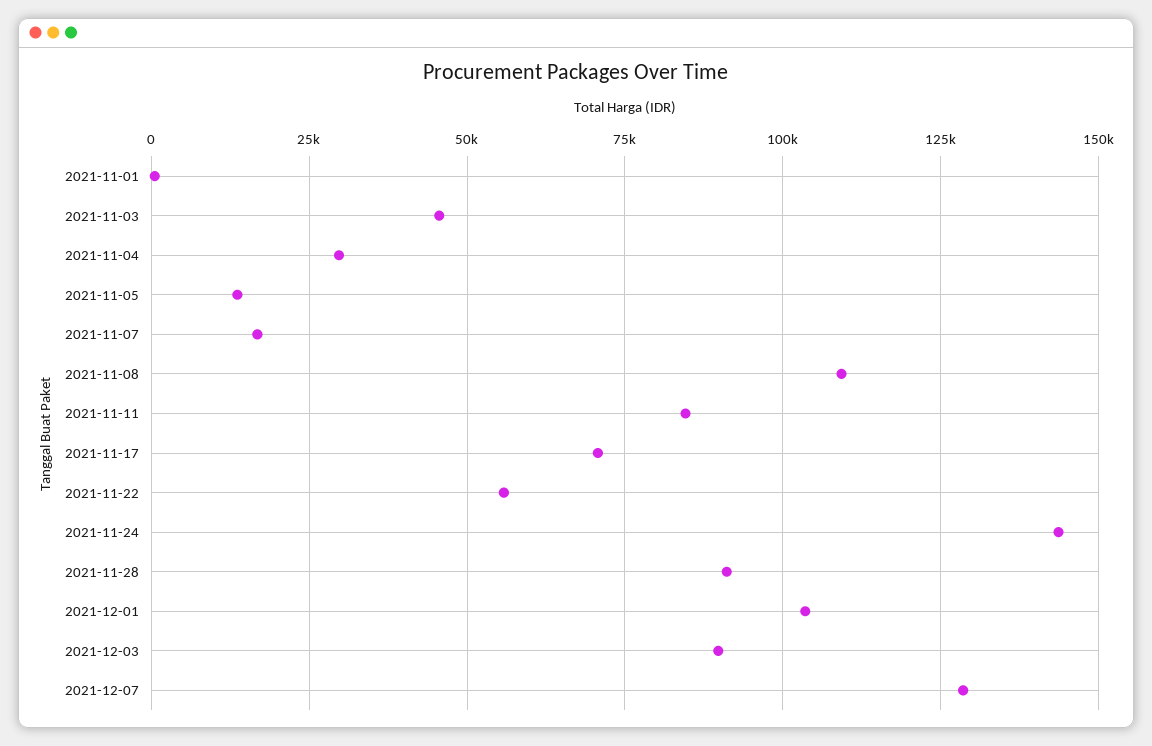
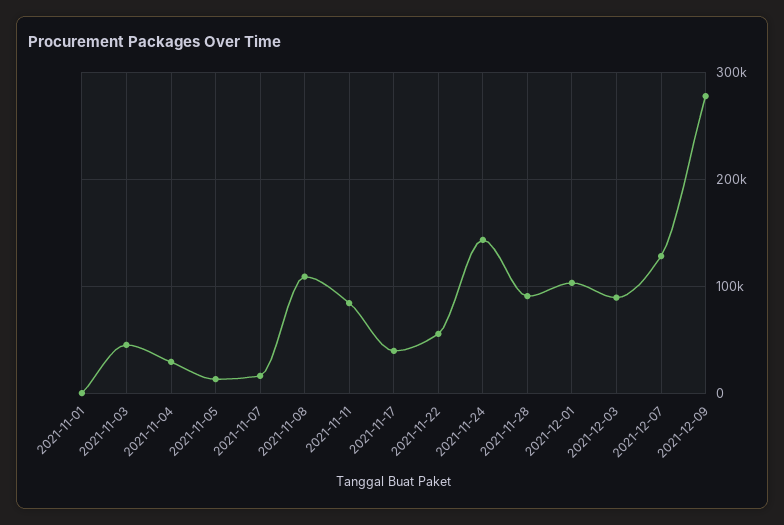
2021-11-17: 70000 -> 40000
2021-12-09: none -> 280000

